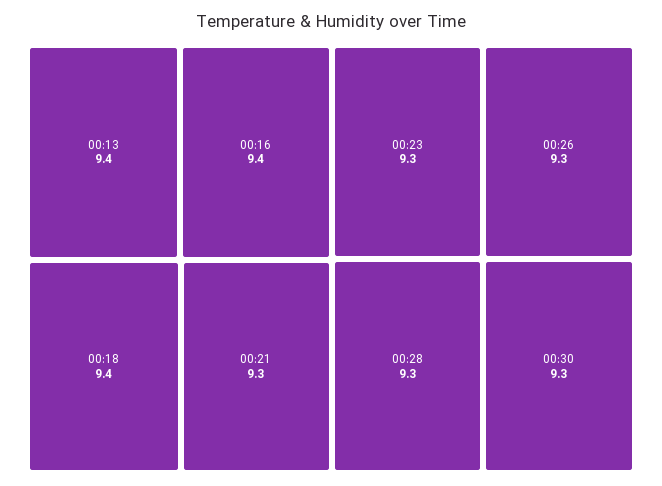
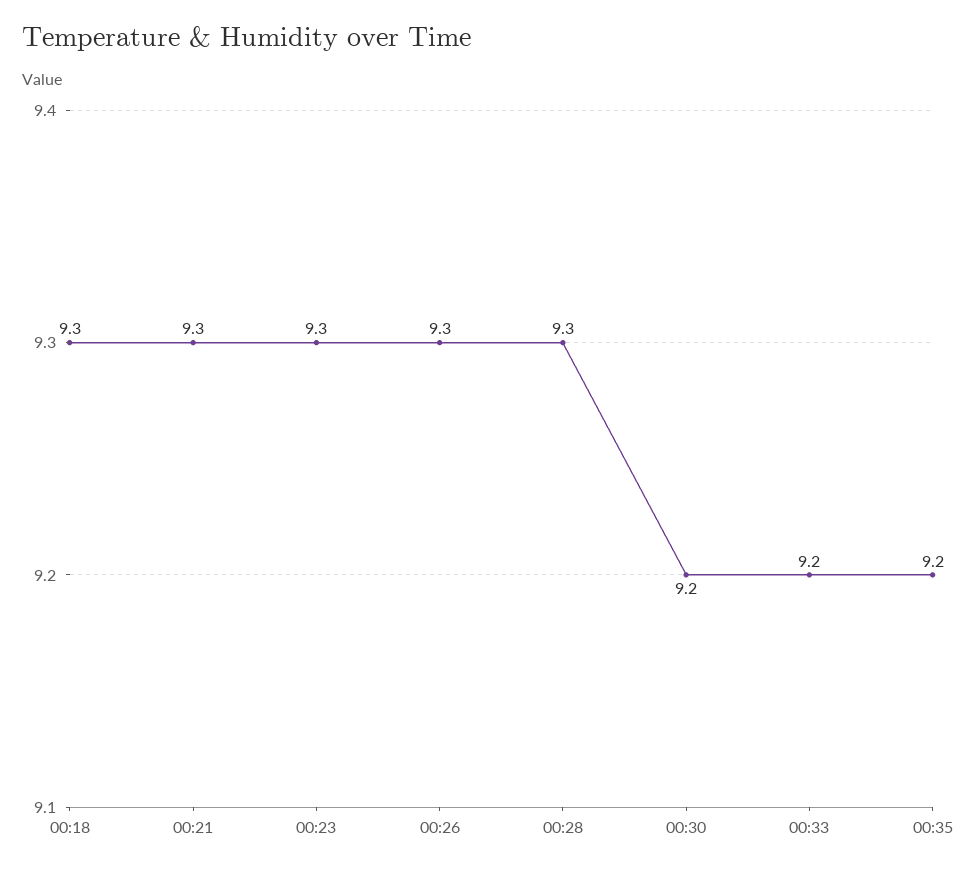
00:13: 9.4 -> none
00:16: 9.4 -> none
00:18: 9.4 -> 9.3
00:30: 9.3 -> 9.2
00:33: none -> 9.2
00:35: none -> 9.2

